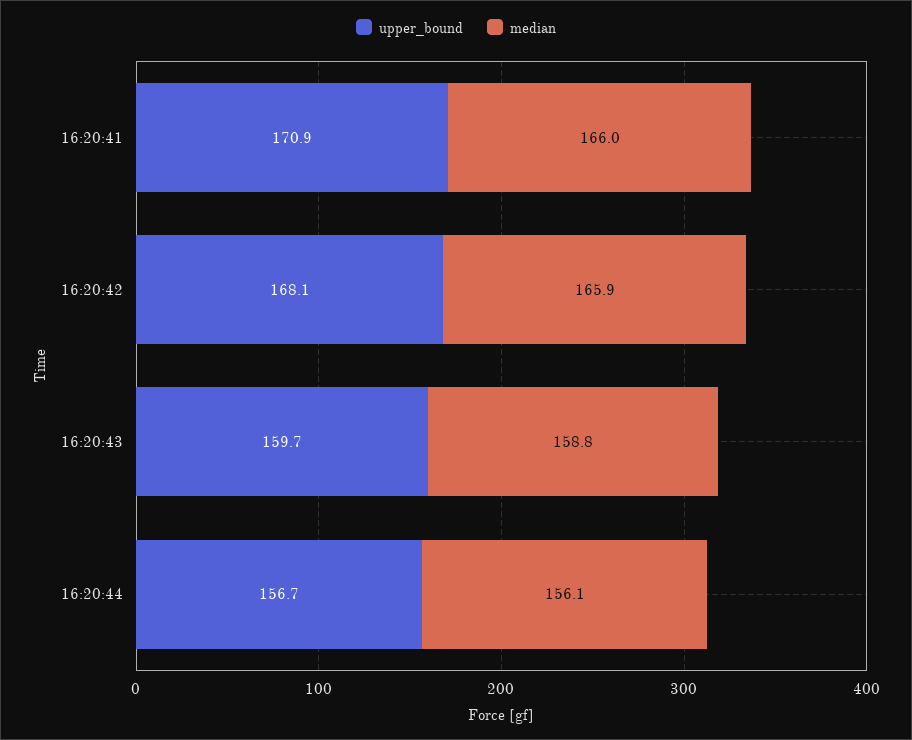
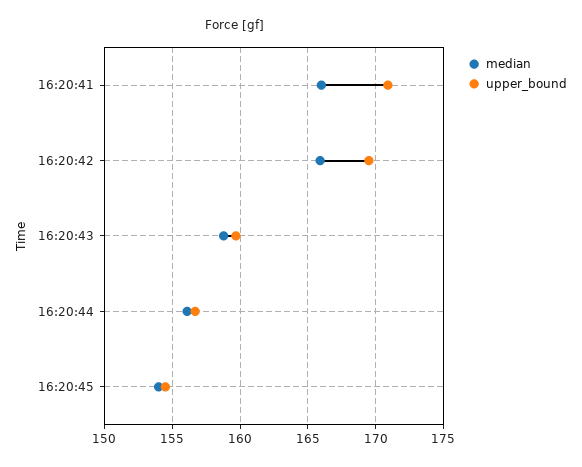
upper_bound, 16:20:42: 168.1 -> 169.5
median, 16:20:45: none -> 154
upper_bound, 16:20:45: none -> 154.5

